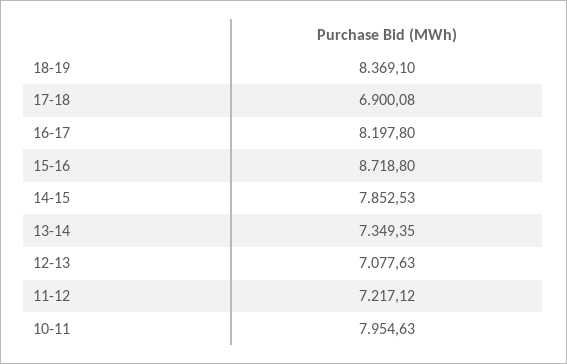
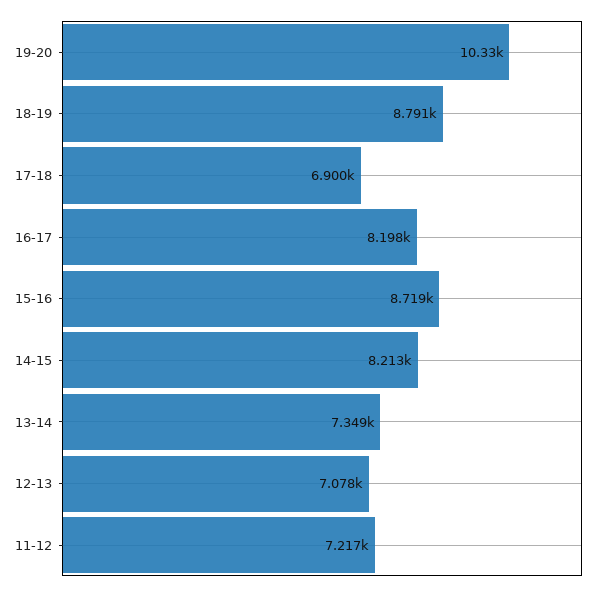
18-19: 8369.1 -> 8791
14-15: 7852.53 -> 8213
10-11: 7954.63 -> none
19-20: none -> 10330

